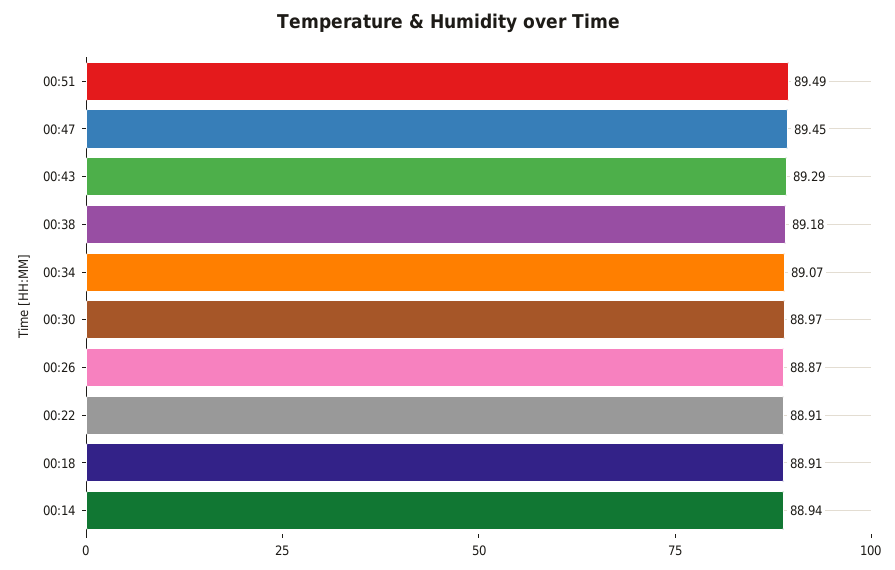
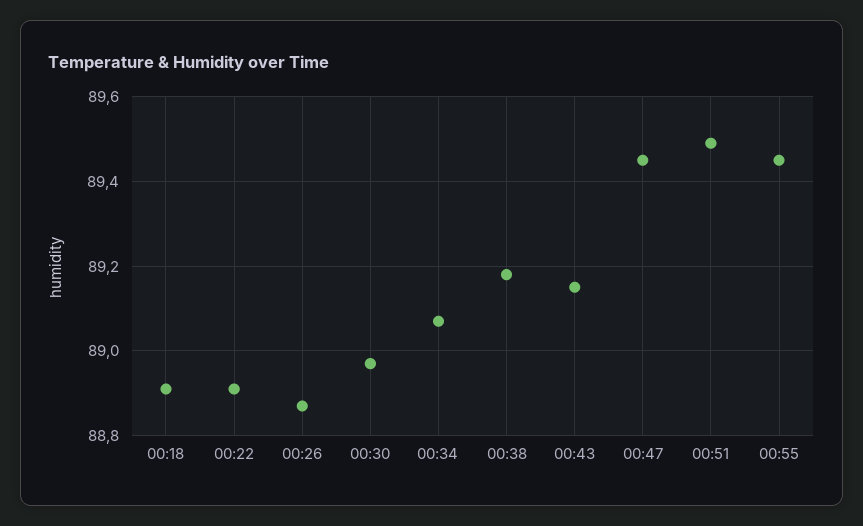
00:43: 89.29 -> 89.15
00:14: 88.94 -> none
00:55: none -> 89.45

